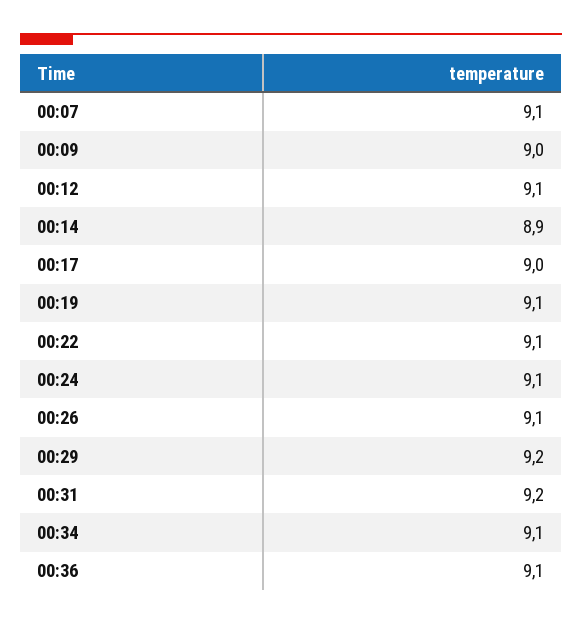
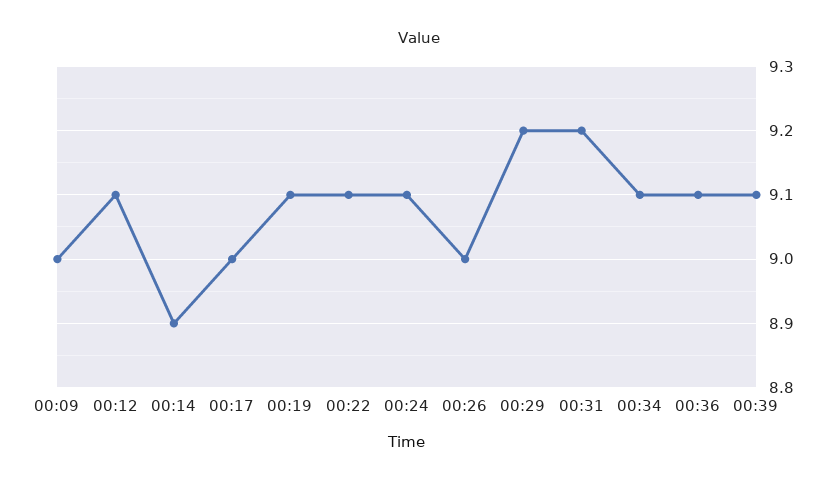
00:07: 9.1 -> none
00:26: 9.1 -> 9
00:39: none -> 9.1

